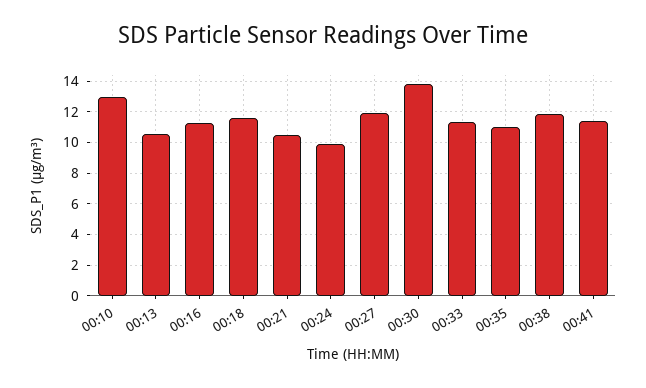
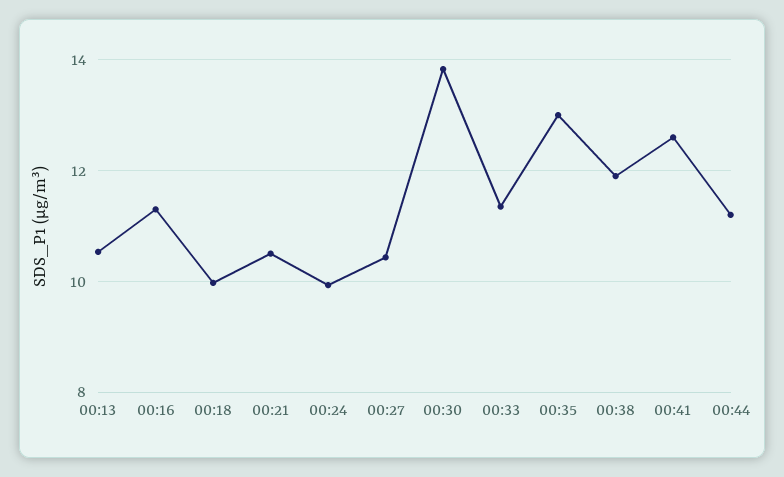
00:10: 13 -> none
00:18: 11.5 -> 10
00:27: 12 -> 10.4
00:35: 11 -> 13
00:41: 11.5 -> 12.6
00:44: none -> 11.2

